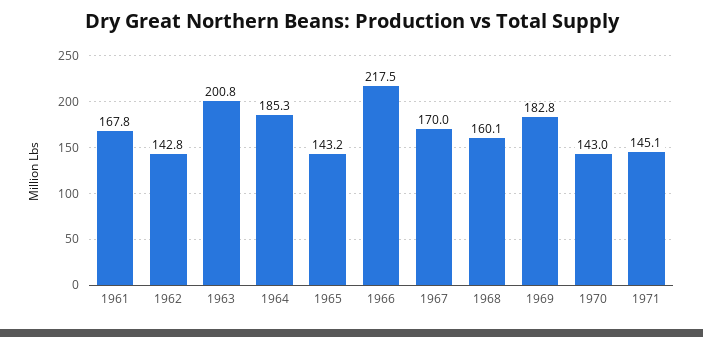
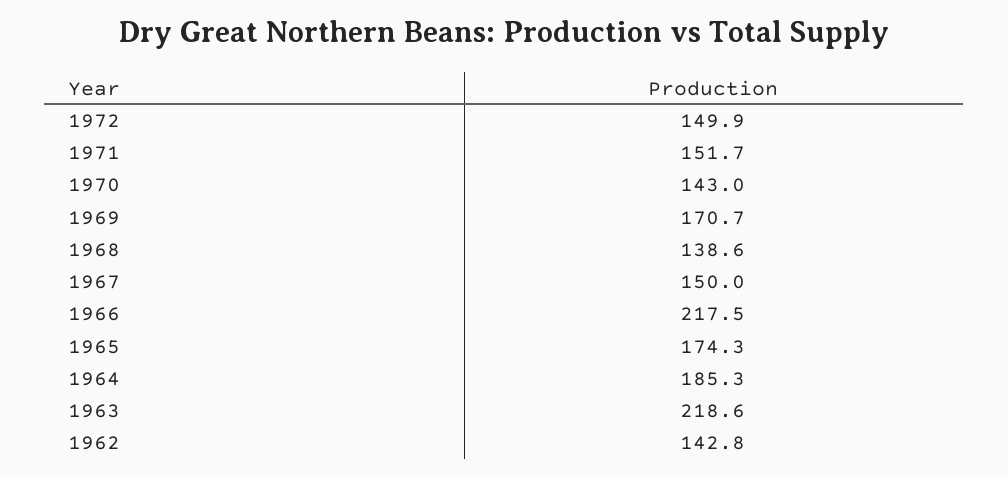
1961: 167.8 -> none
1963: 200.8 -> 218.6
1965: 143.2 -> 174.3
1967: 170 -> 150
1968: 160.1 -> 138.6
1969: 182.8 -> 170.7
1971: 145.1 -> 151.7
1972: none -> 149.9

